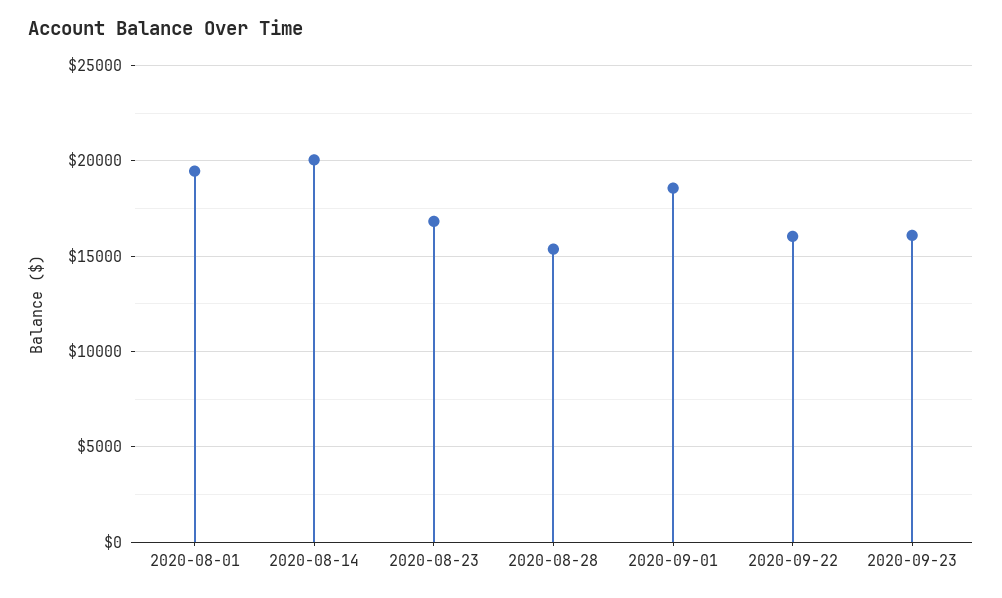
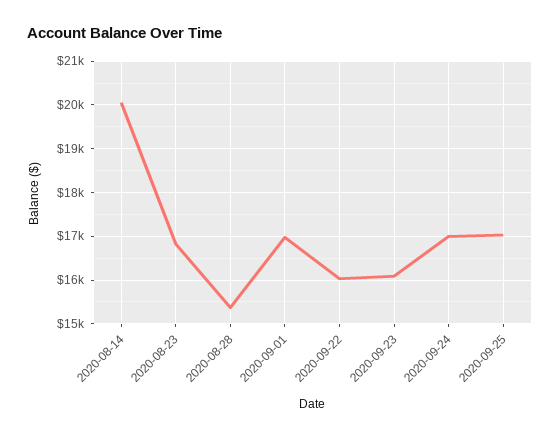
2020-08-01: 19500 -> none
2020-09-01: 18500 -> 17000
2020-09-24: none -> 17000
2020-09-25: none -> 17000

